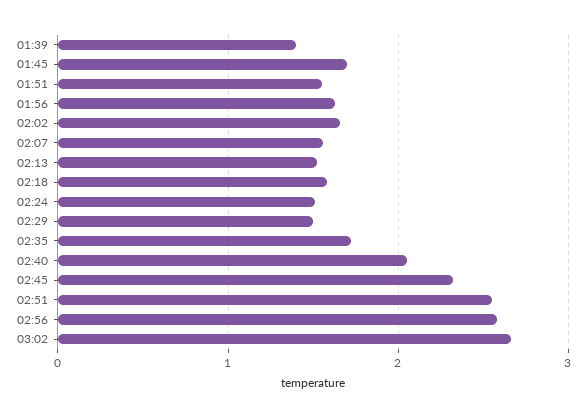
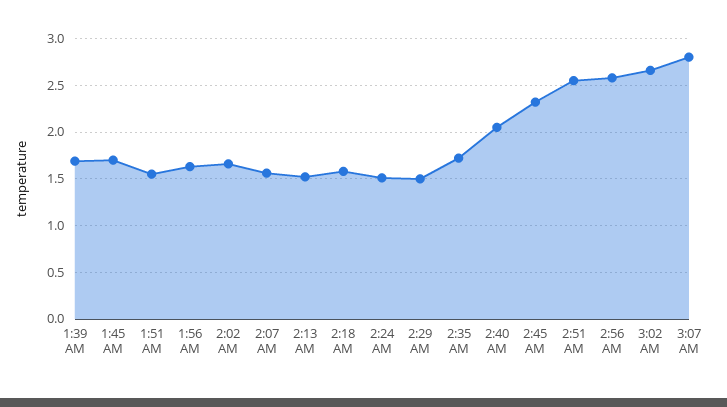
01:39: 1.4 -> 1.7
3:07 AM: none -> 2.8

